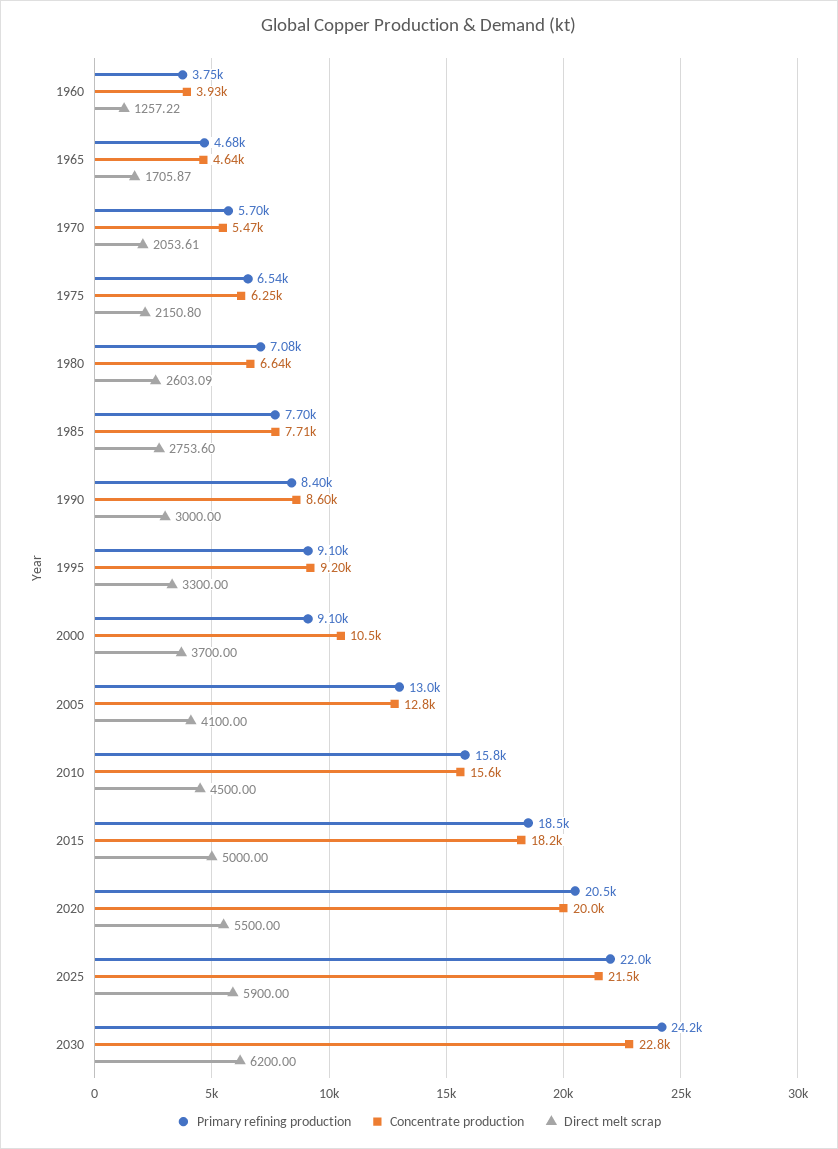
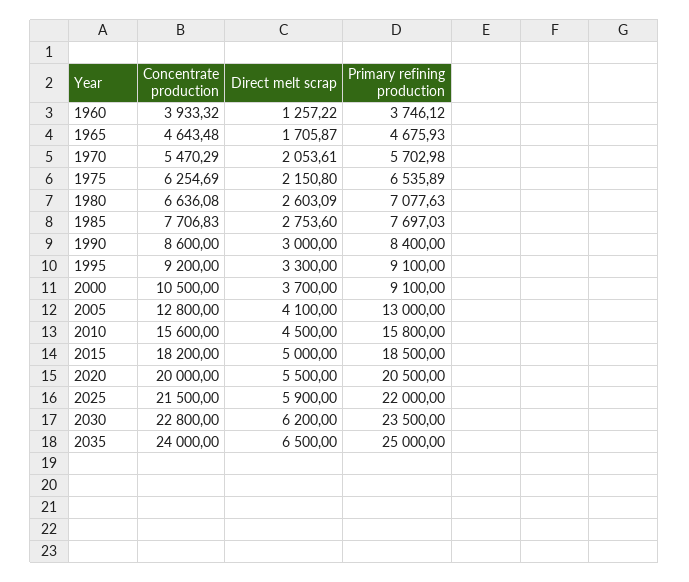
Primary refining production, 2030: 24200 -> 23500
Concentrate production, 2035: none -> 24000
Direct melt scrap, 2035: none -> 6500
Primary refining production, 2035: none -> 25000

